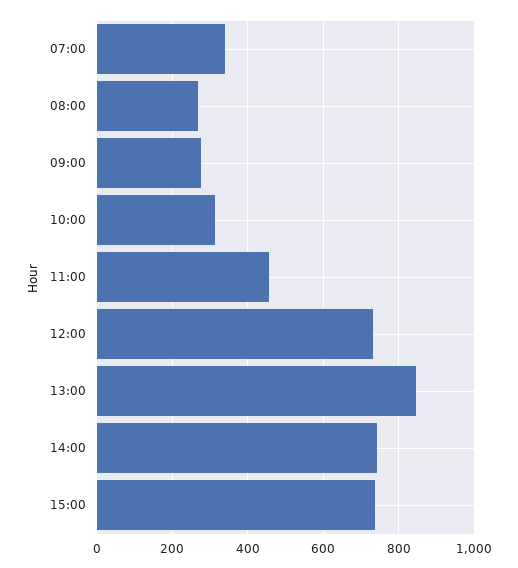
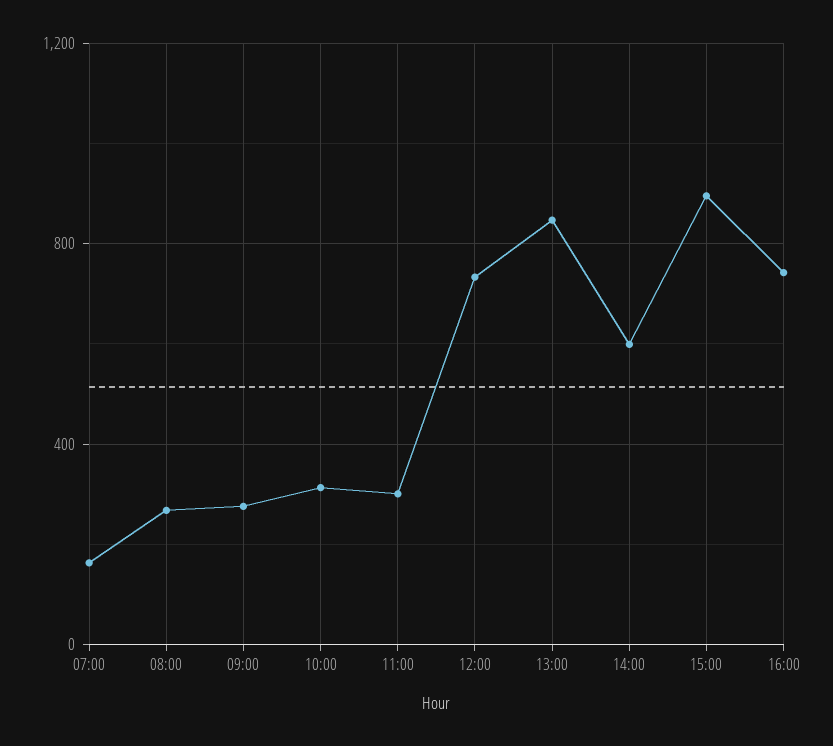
07:00: 340 -> 150
11:00: 460 -> 300
14:00: 740 -> 600
15:00: 740 -> 900
16:00: none -> 750

